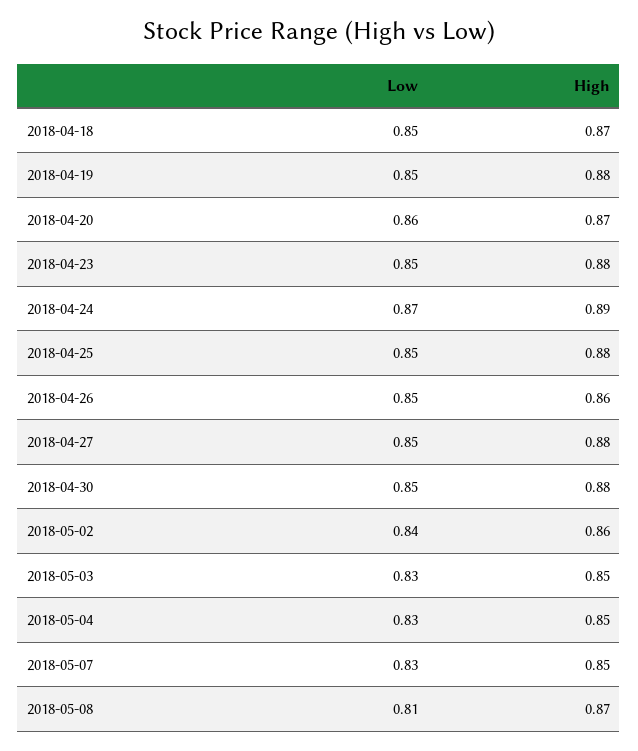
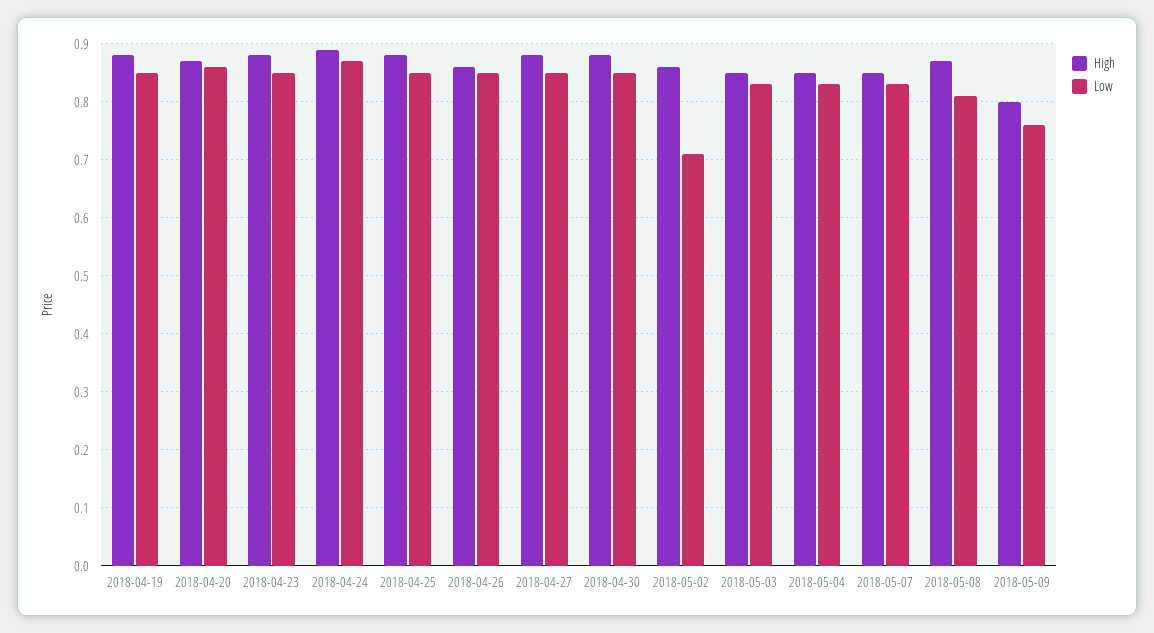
Low, 2018-04-18: 0.85 -> none
High, 2018-04-18: 0.87 -> none
Low, 2018-05-02: 0.84 -> 0.7
High, 2018-05-09: none -> 0.8
Low, 2018-05-09: none -> 0.75

